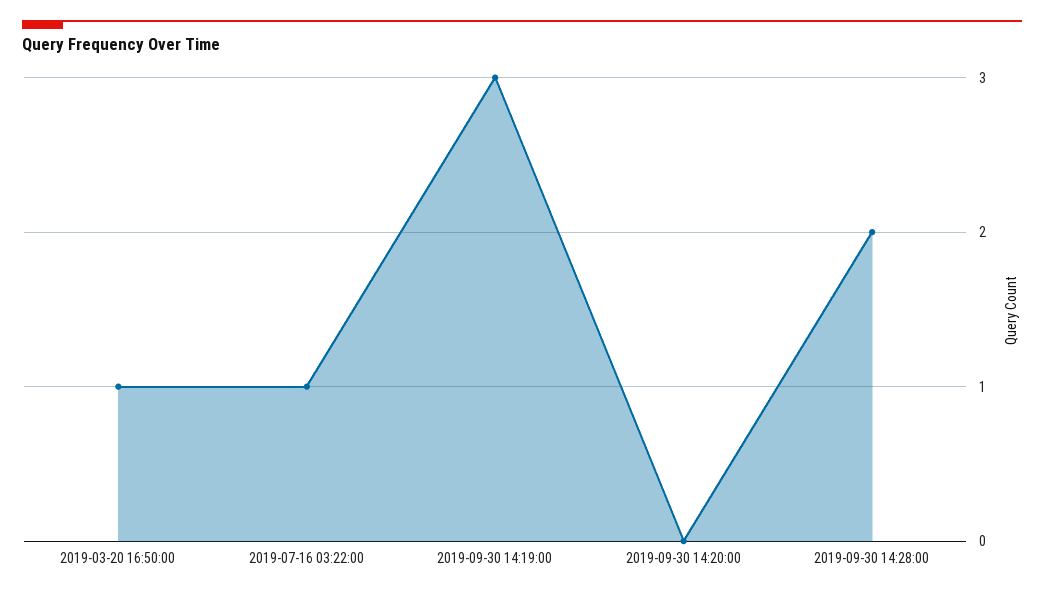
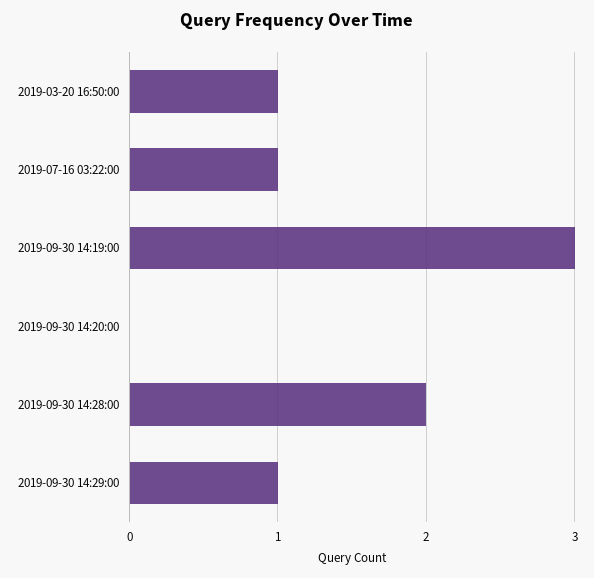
2019-09-30 14:29:00: none -> 1

